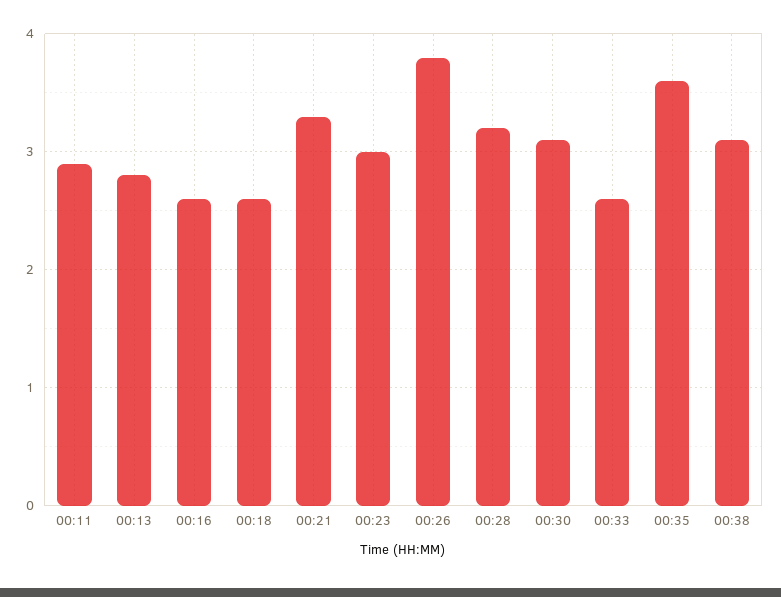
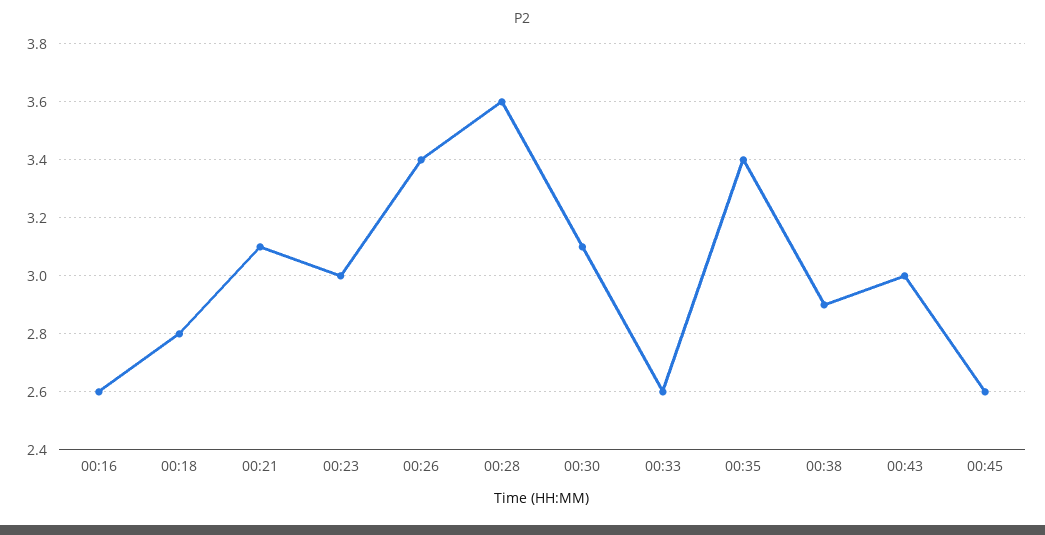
00:11: 2.9 -> none
00:13: 2.8 -> none
00:18: 2.6 -> 2.8
00:21: 3.3 -> 3.1
00:26: 3.8 -> 3.4
00:28: 3.2 -> 3.6
00:35: 3.6 -> 3.4
00:38: 3.1 -> 2.9
00:43: none -> 3
00:45: none -> 2.6

